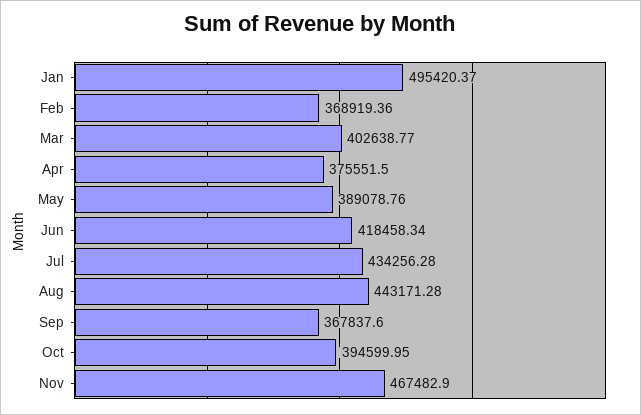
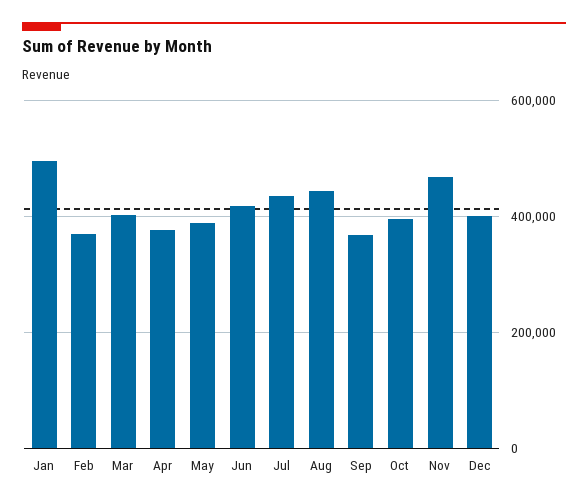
Dec: none -> 400000

